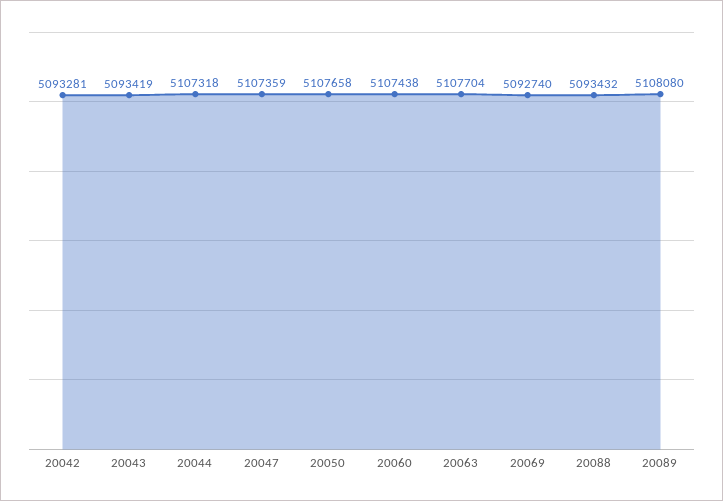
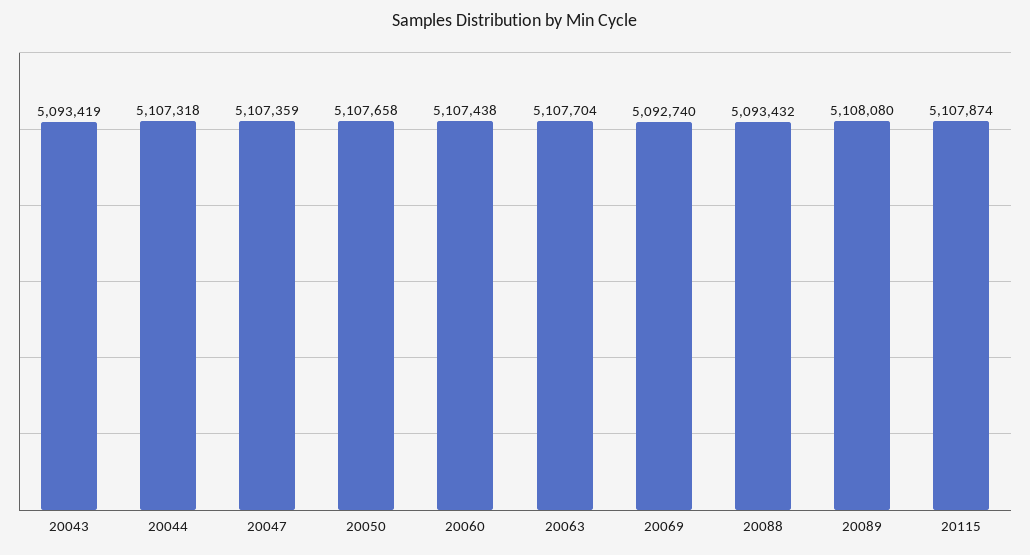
20042: 5093281 -> none
20115: none -> 5107874

